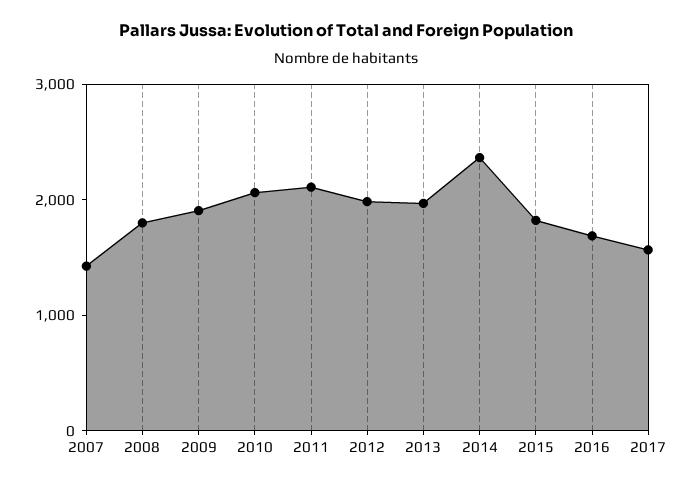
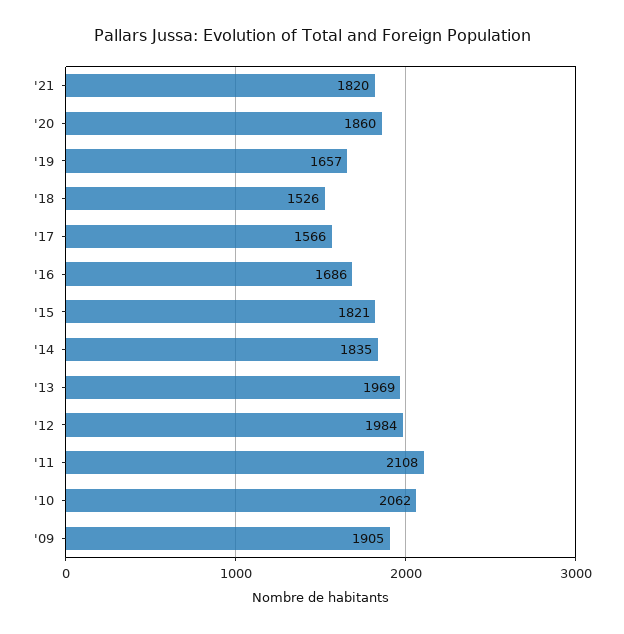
2007: 1400 -> none
2008: 1800 -> none
2014: 2400 -> 1835
'21: none -> 1820
'20: none -> 1860
'19: none -> 1657
'18: none -> 1526

